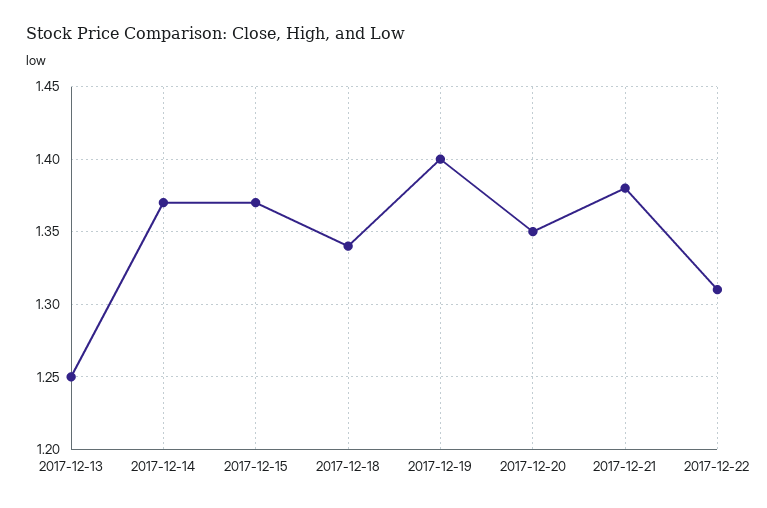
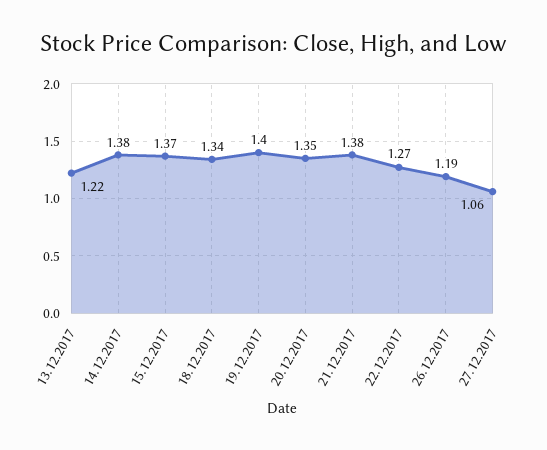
2017-12-13: 1.25 -> 1.22
2017-12-14: 1.37 -> 1.38
2017-12-22: 1.31 -> 1.27
26.12.2017: none -> 1.19
27.12.2017: none -> 1.06

